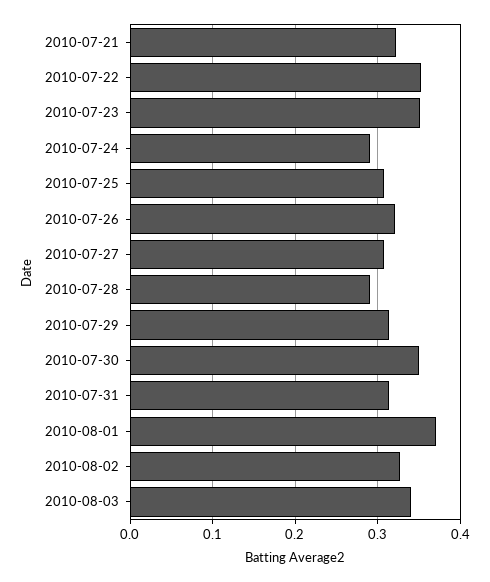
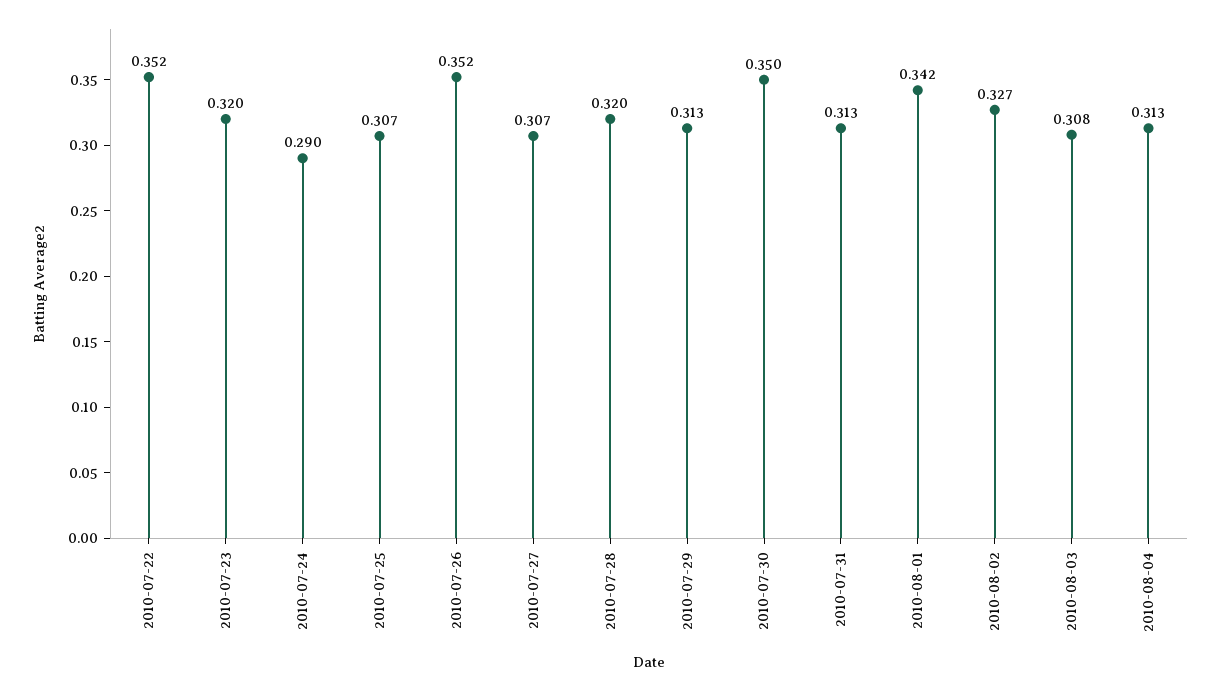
2010-07-21: 0.32 -> none
2010-07-23: 0.35 -> 0.32
2010-07-26: 0.32 -> 0.352
2010-07-28: 0.29 -> 0.32
2010-08-01: 0.37 -> 0.342
2010-08-03: 0.34 -> 0.308
2010-08-04: none -> 0.313

